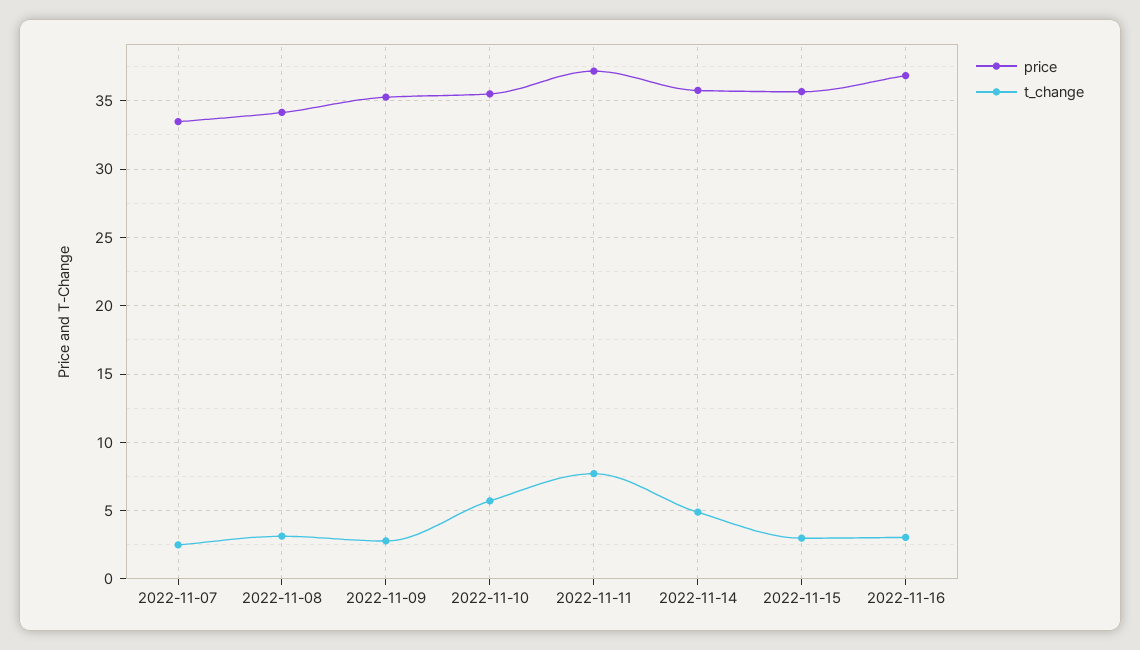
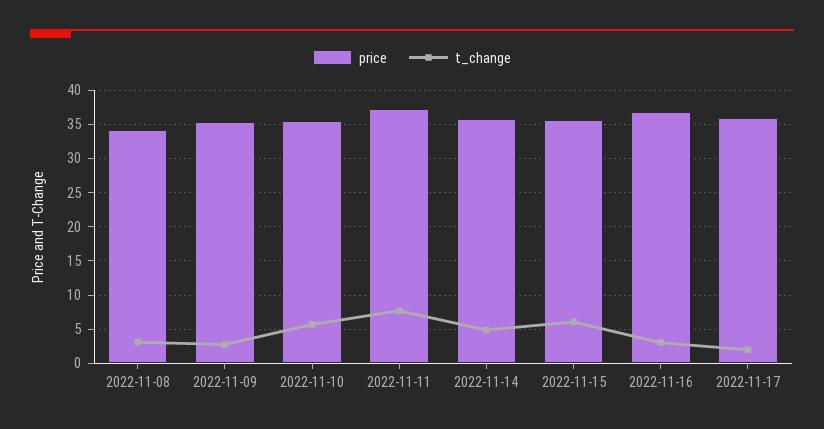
price, 2022-11-07: 33.5 -> none
t_change, 2022-11-07: 2.5 -> none
t_change, 2022-11-15: 3 -> 6
price, 2022-11-17: none -> 36
t_change, 2022-11-17: none -> 2

